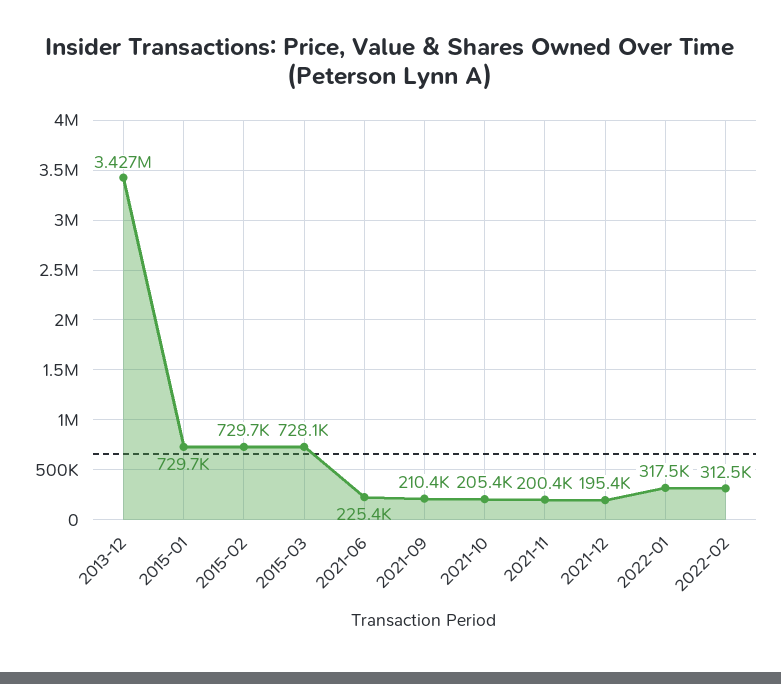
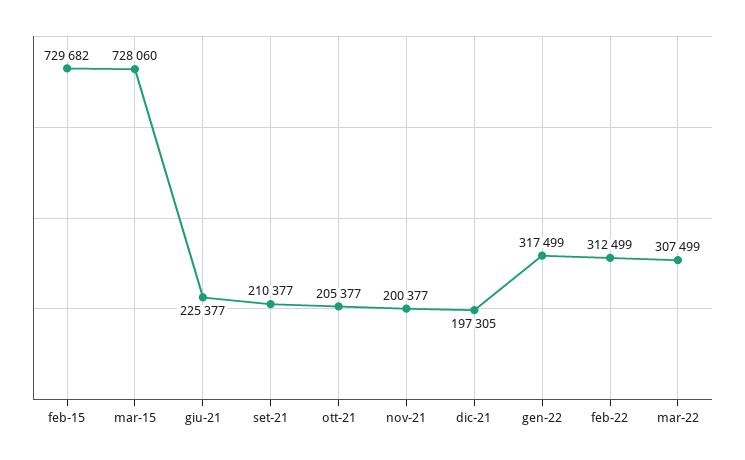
2013-12: 3427000 -> none
2015-01: 729700 -> none
2021-12: 195400 -> 197305
mar-22: none -> 307499

